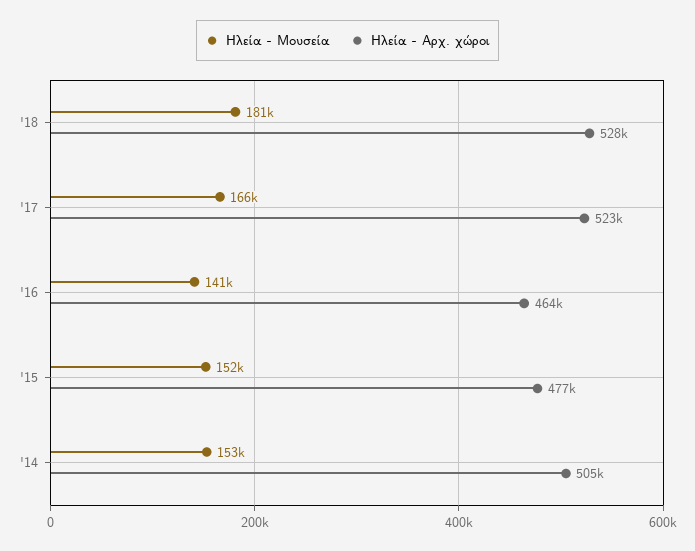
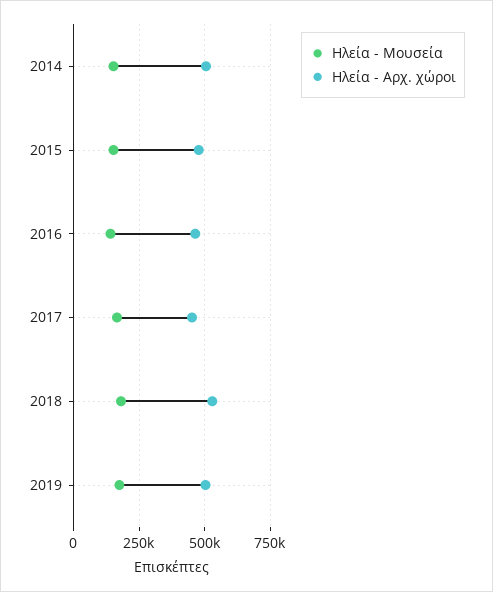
Ηλεία - Αρχ. χώροι, '17: 523000 -> 450000
Ηλεία - Μουσεία, 2019: none -> 175000
Ηλεία - Αρχ. χώροι, 2019: none -> 500000

